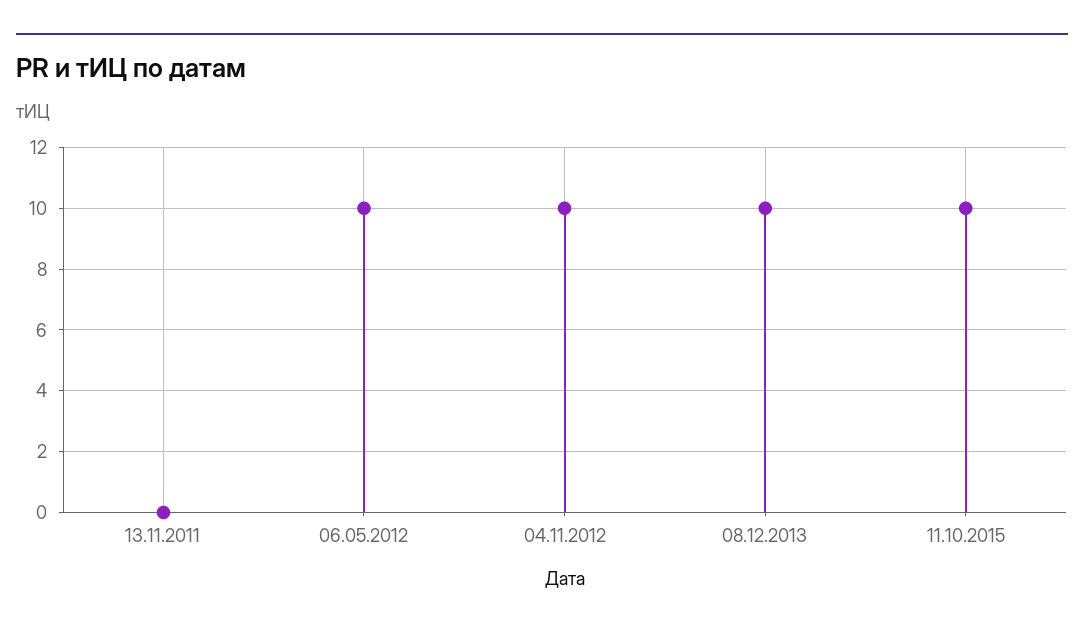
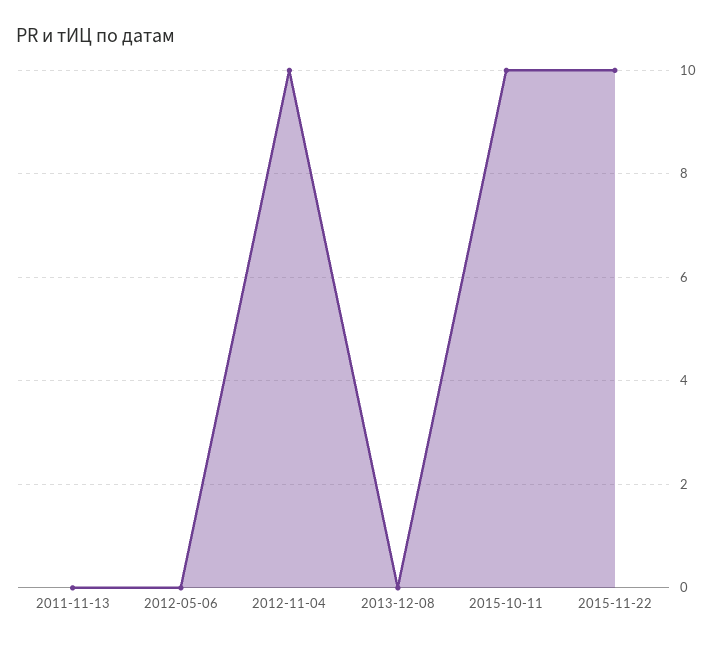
06.05.2012: 10 -> 0
08.12.2013: 10 -> 0
2015-11-22: none -> 10

